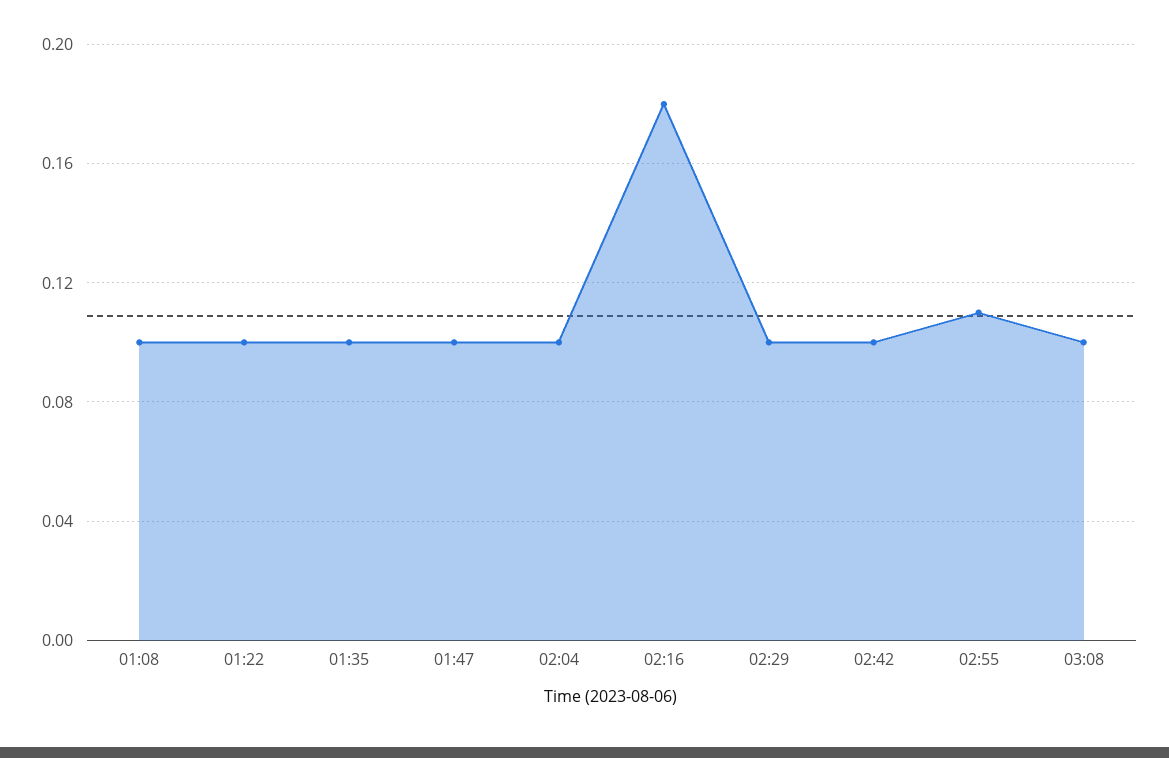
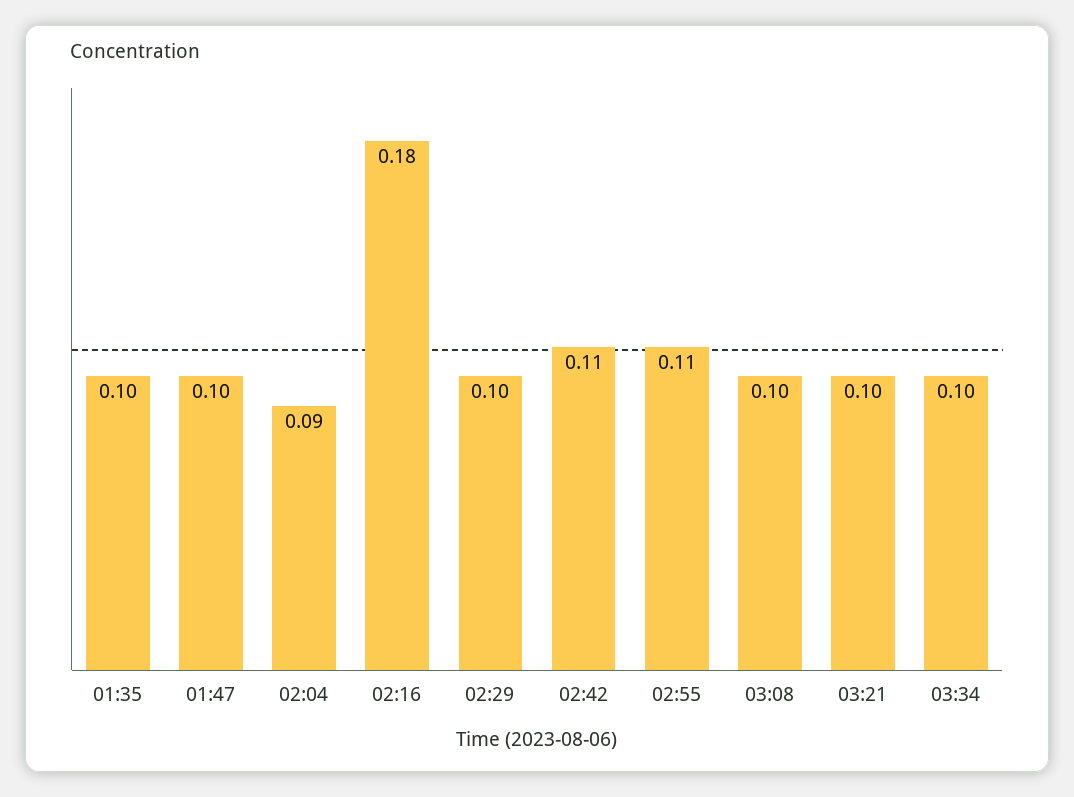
01:08: 0.1 -> none
01:22: 0.1 -> none
02:04: 0.1 -> 0.09
02:42: 0.1 -> 0.11
03:21: none -> 0.1
03:34: none -> 0.1

